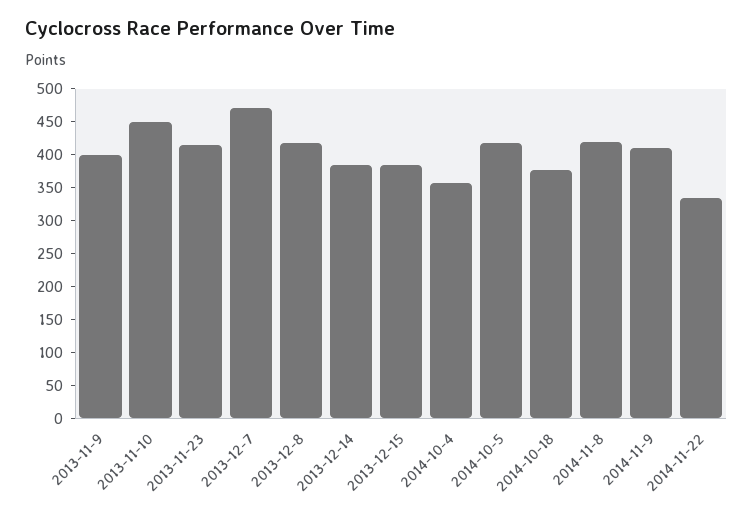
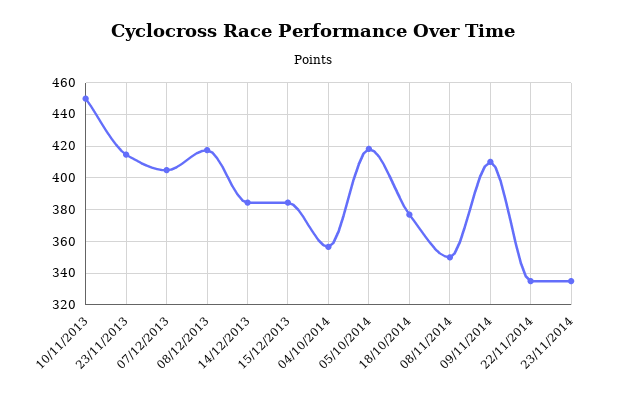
2013-11-9: 400 -> none
2013-12-7: 475 -> 405
2014-11-8: 425 -> 350
23/11/2014: none -> 335

